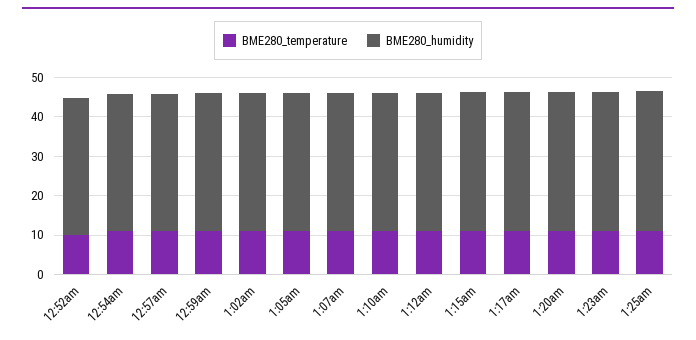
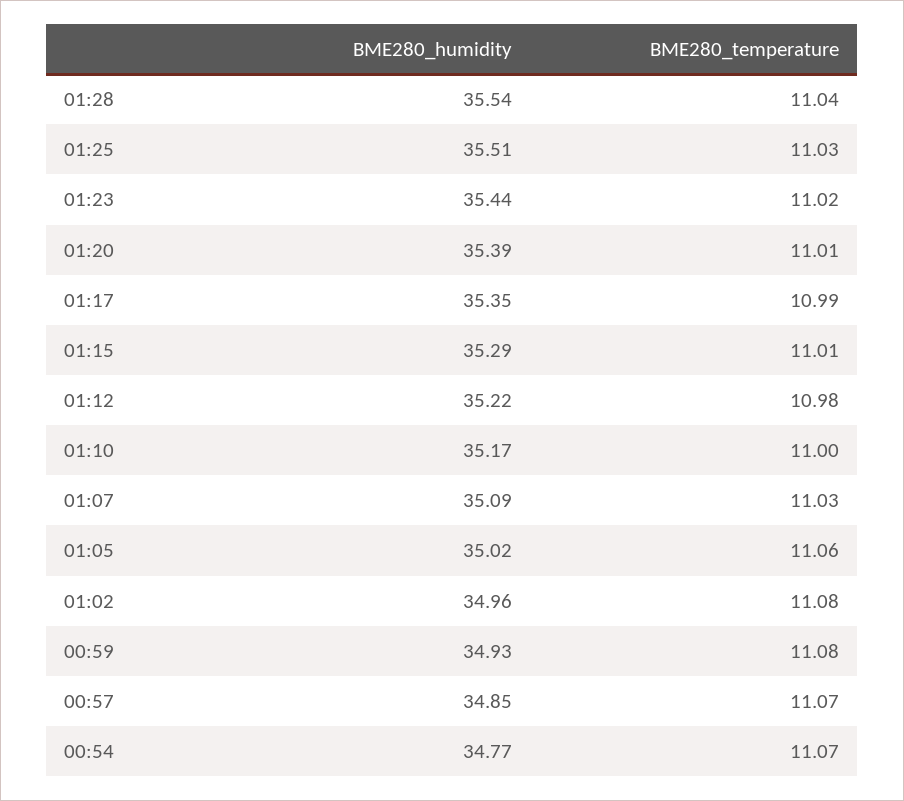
BME280_temperature, 12:52am: 10 -> none
BME280_humidity, 12:52am: 35 -> none
BME280_humidity, 01:28: none -> 35.54
BME280_temperature, 01:28: none -> 11.04

